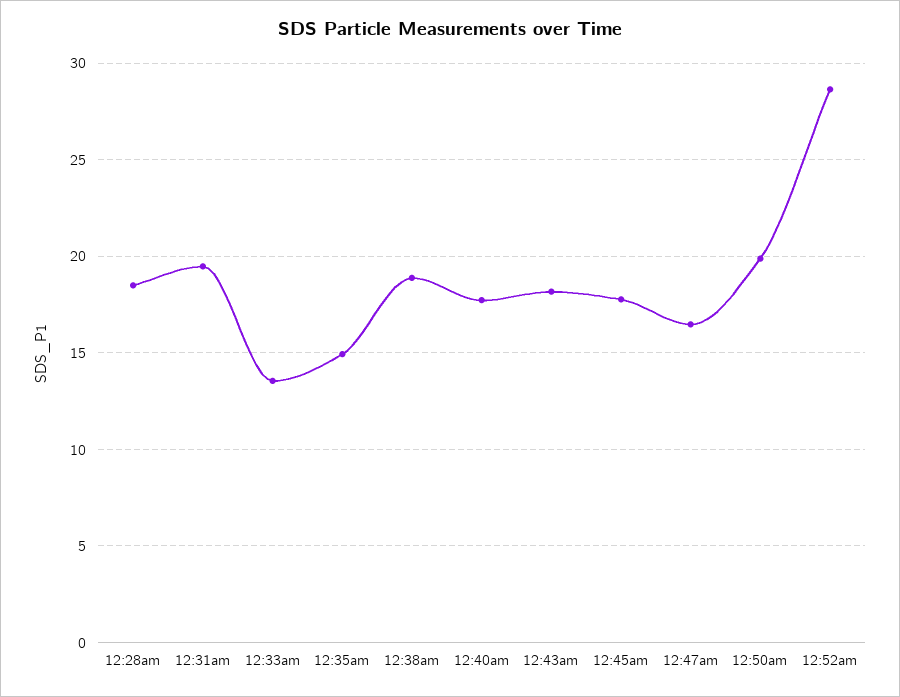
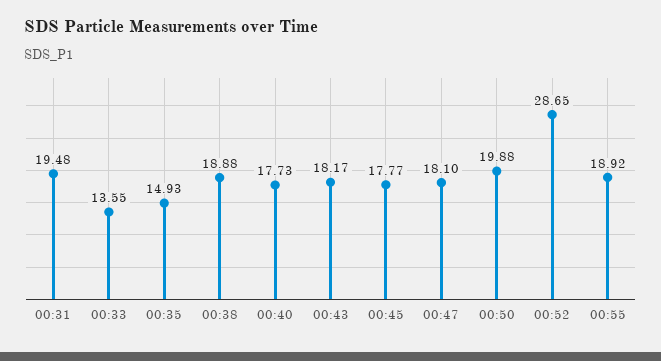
12:28am: 18.5 -> none
12:47am: 16.5 -> 18.1
00:55: none -> 18.92

